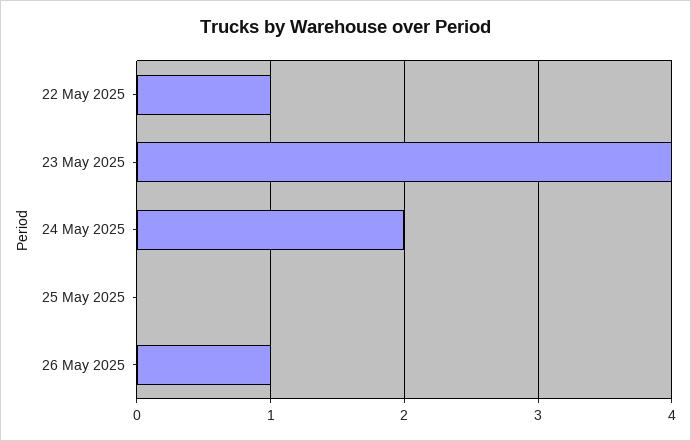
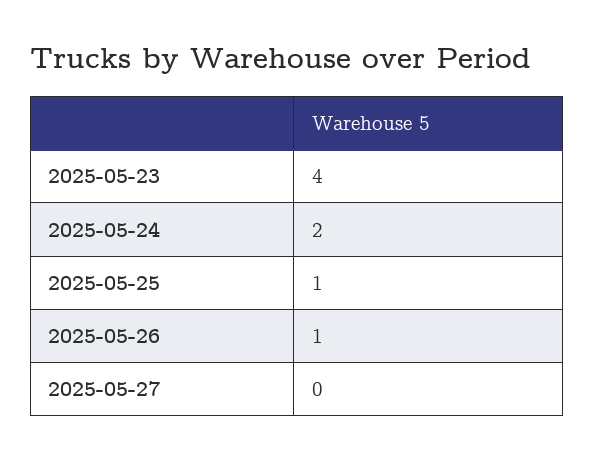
22 May 2025: 1 -> none
25 May 2025: 0 -> 1
2025-05-27: none -> 0

